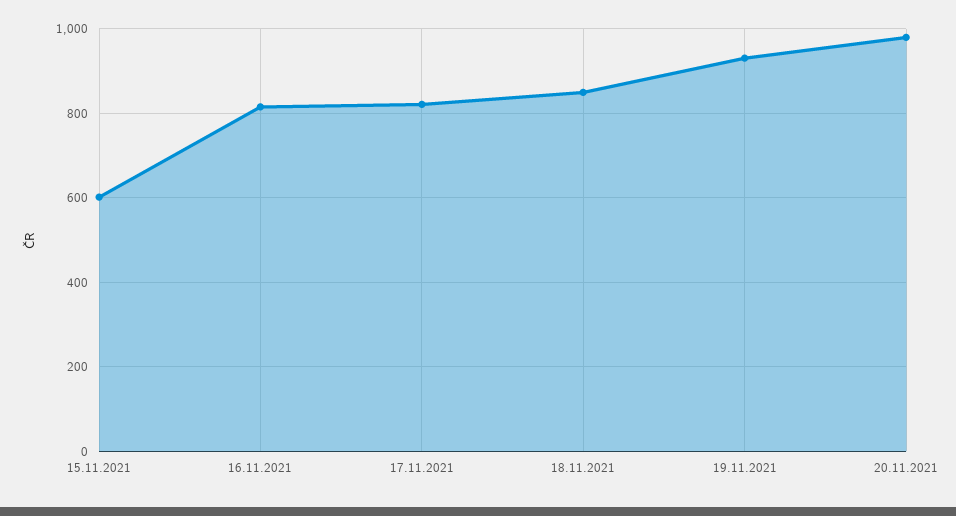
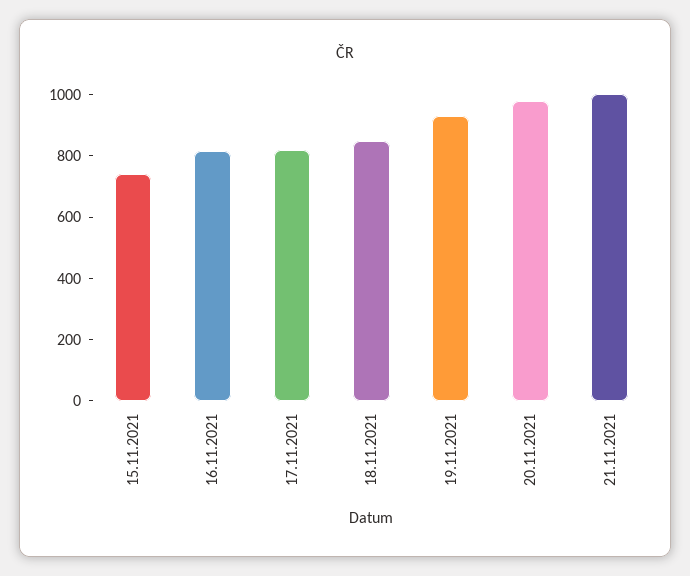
15.11.2021: 600 -> 750
21.11.2021: none -> 1000

